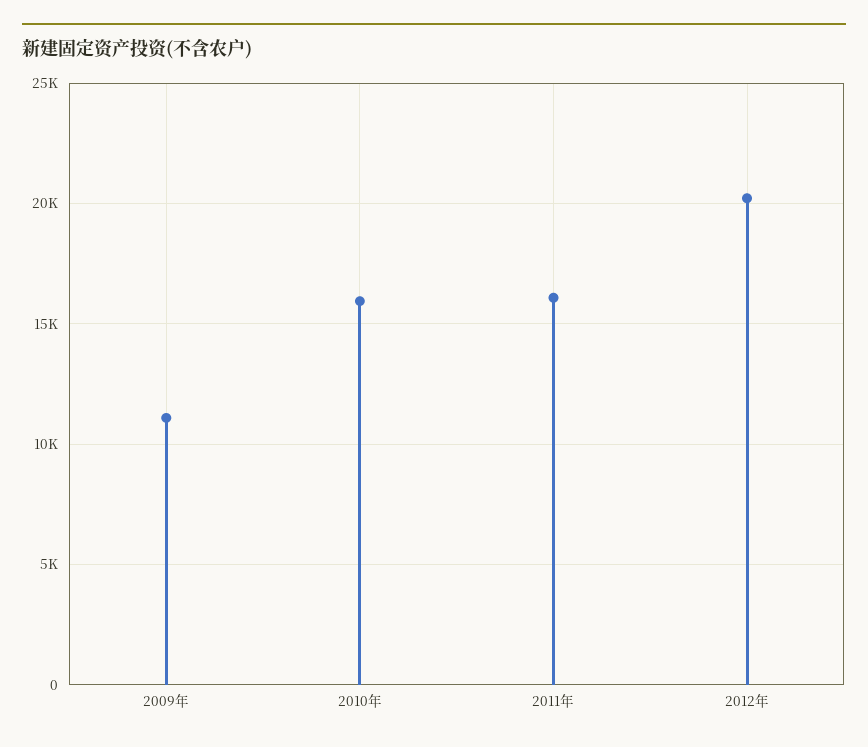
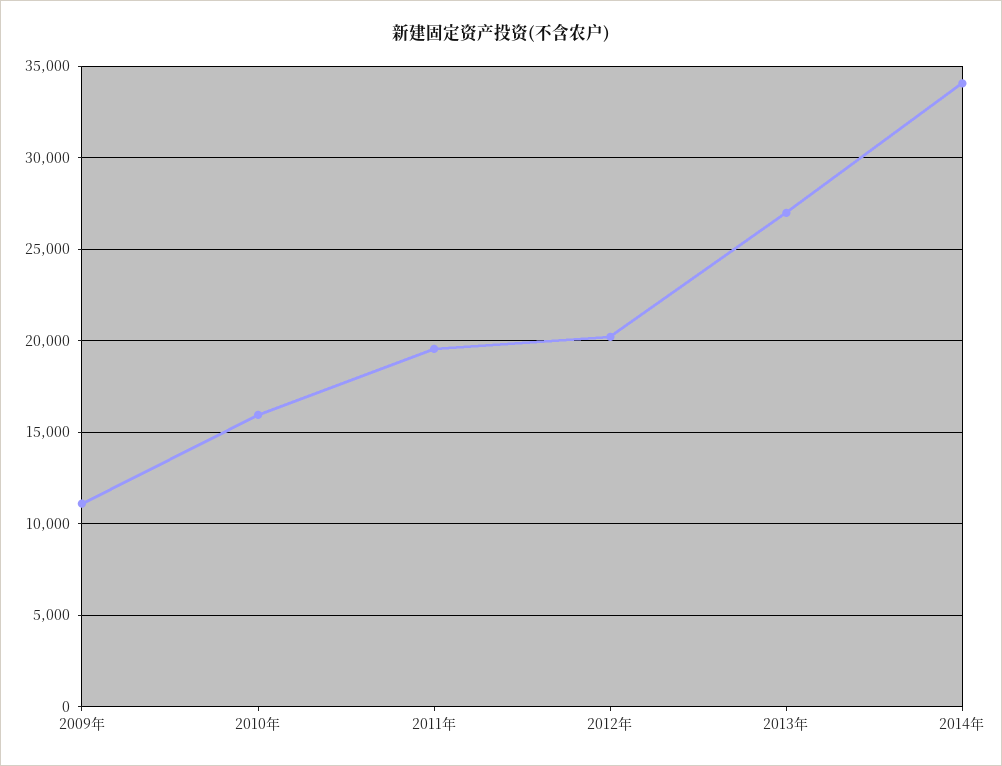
2011年: 16000 -> 19500
2013年: none -> 27000
2014年: none -> 34000

